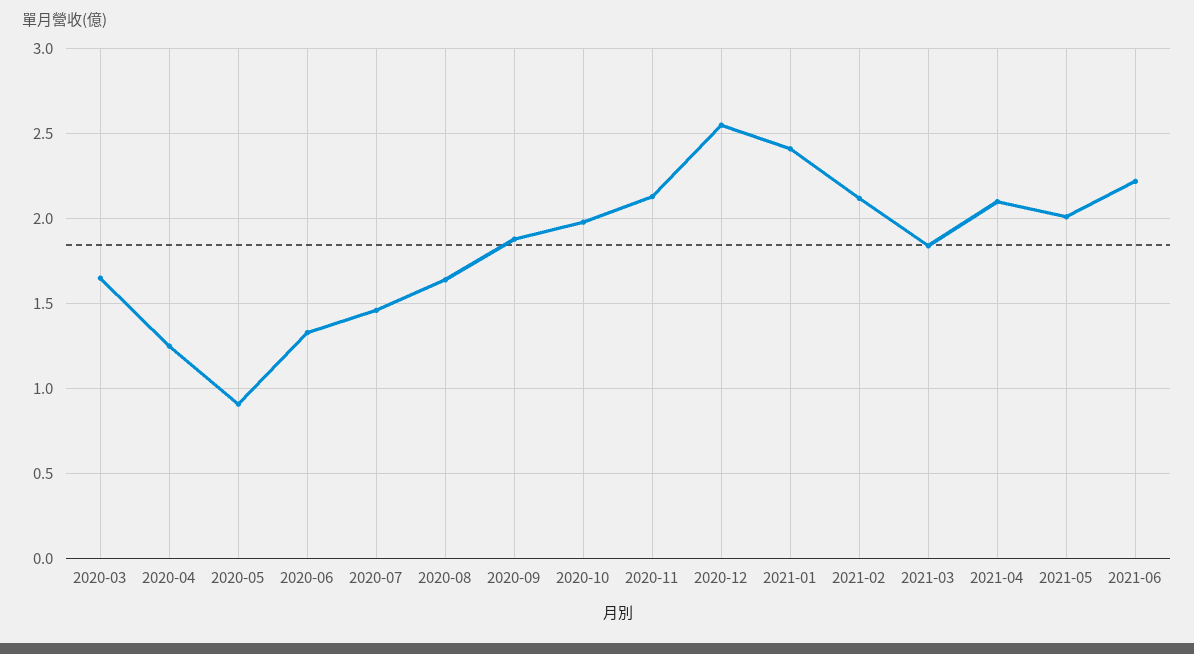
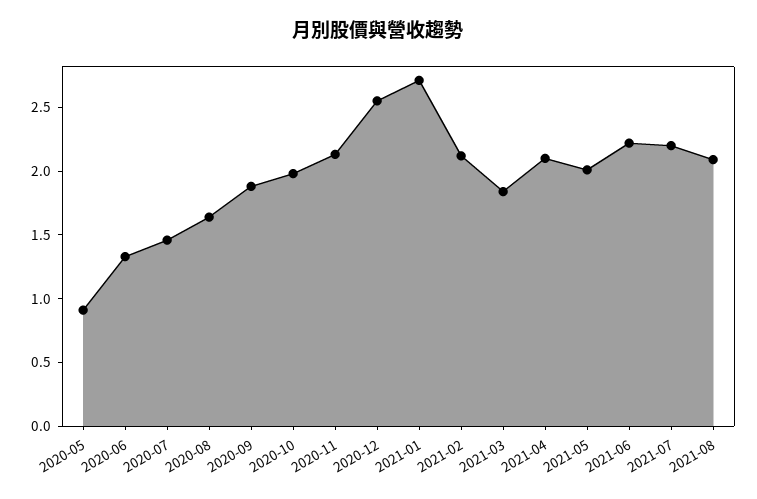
2020-03: 1.65 -> none
2020-04: 1.25 -> none
2021-01: 2.4 -> 2.7
2021-07: none -> 2.2
2021-08: none -> 2.1

